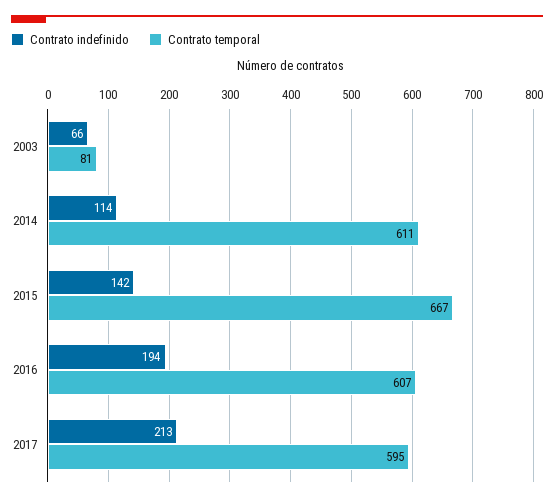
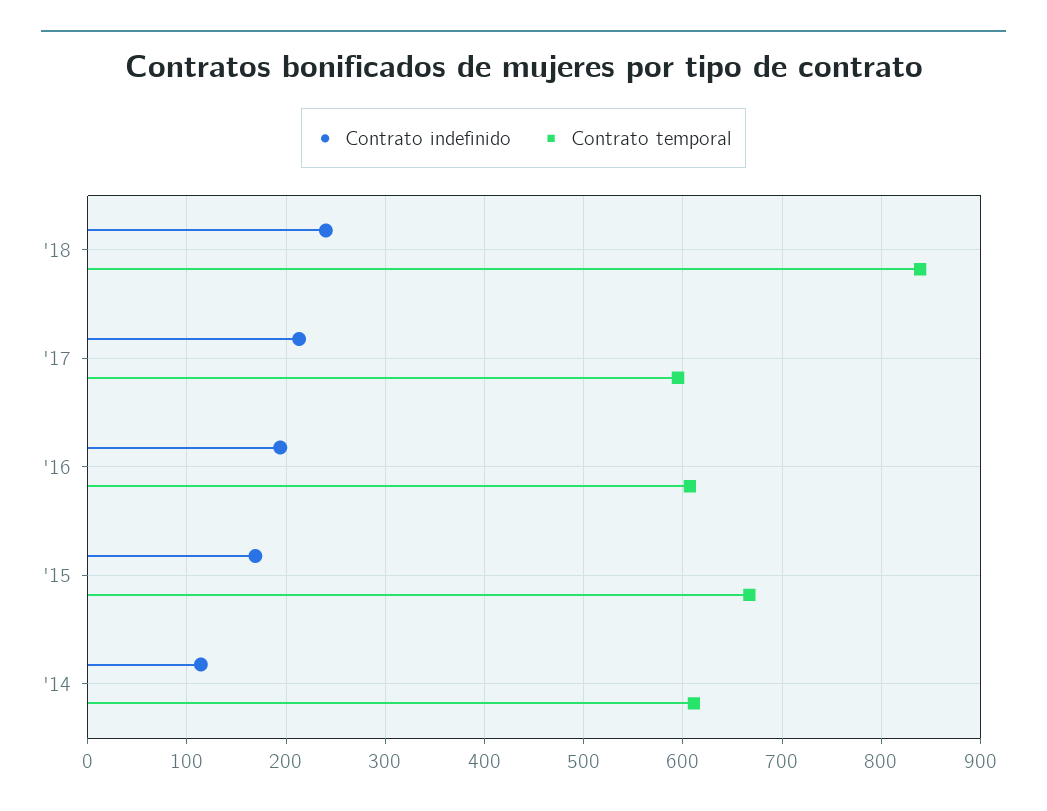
Contrato indefinido, 2003: 66 -> none
Contrato temporal, 2003: 81 -> none
Contrato indefinido, 2015: 142 -> 170
Contrato indefinido, '18: none -> 240
Contrato temporal, '18: none -> 840

